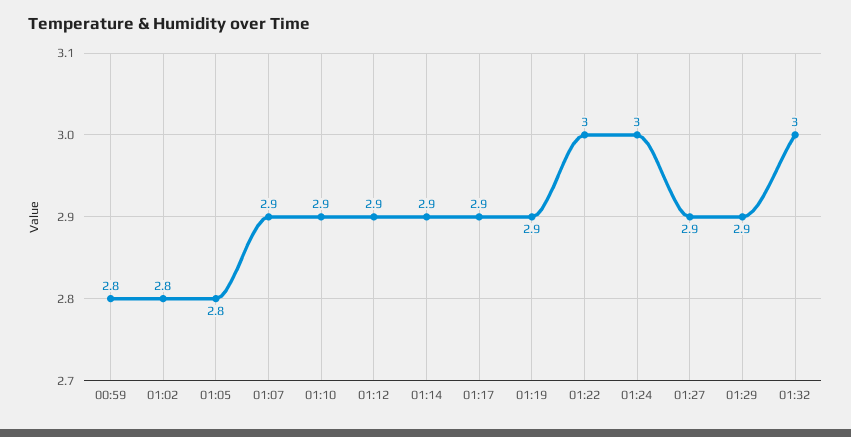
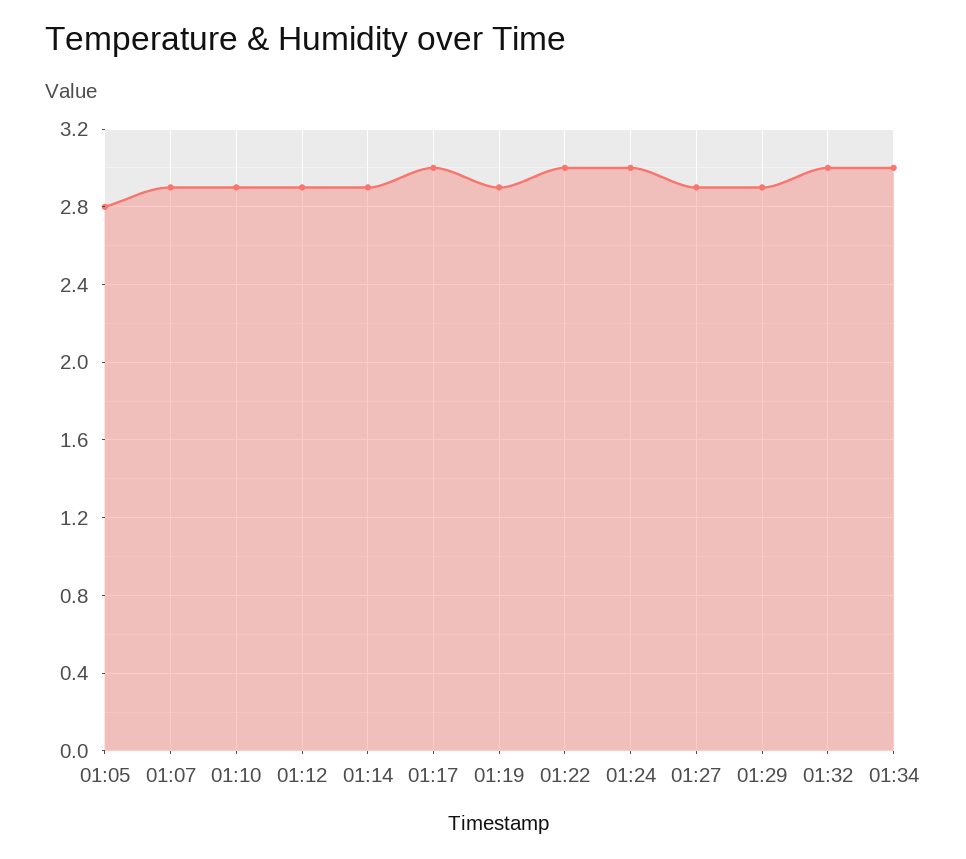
00:59: 2.8 -> none
01:02: 2.8 -> none
01:17: 2.9 -> 3
01:34: none -> 3

